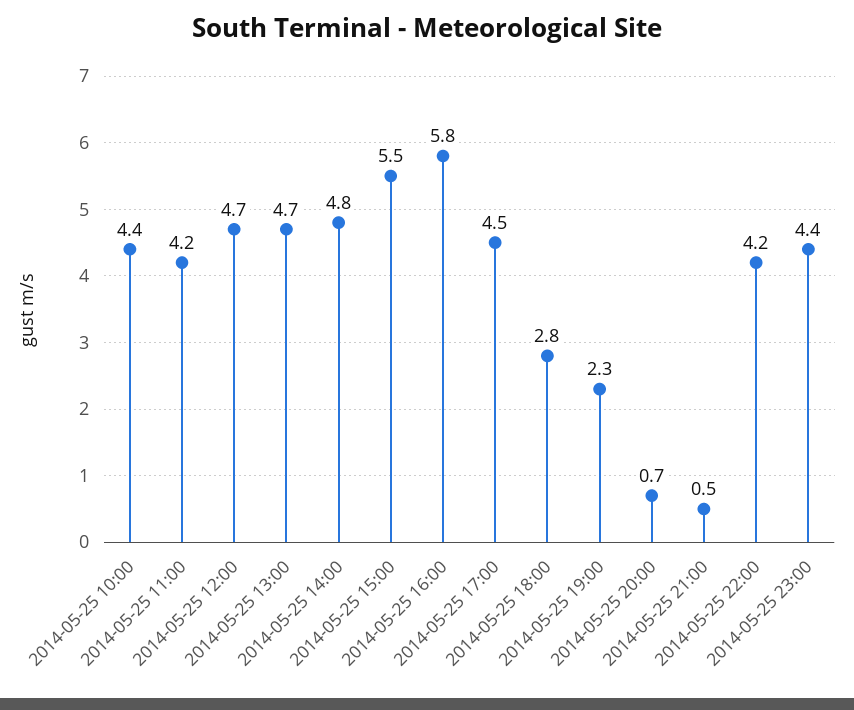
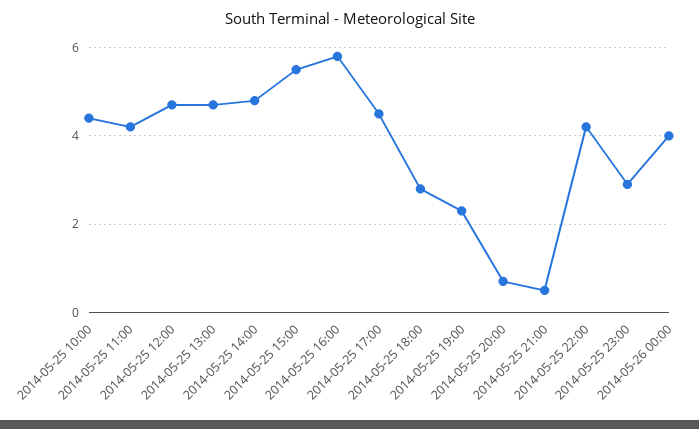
2014-05-25 23:00: 4.4 -> 3
2014-05-26 00:00: none -> 4

